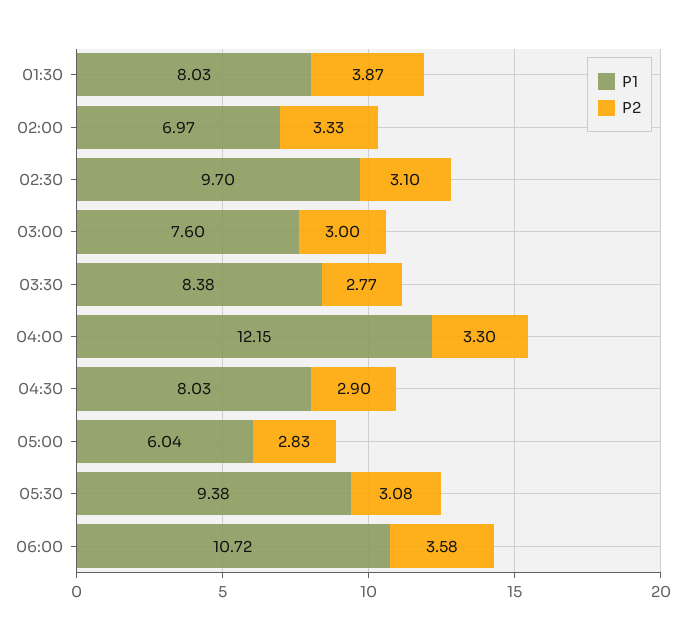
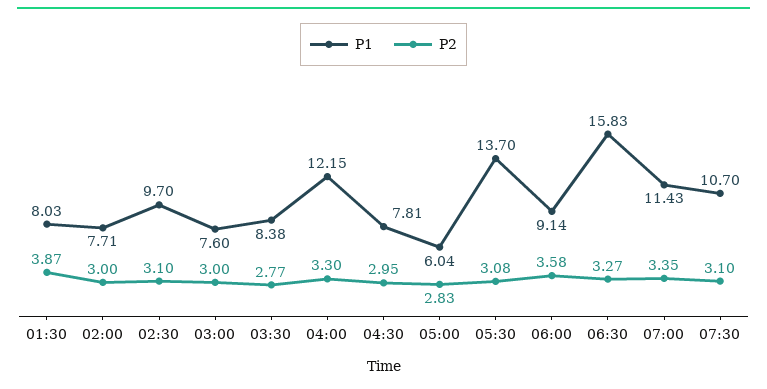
P1, 02:00: 6.97 -> 7.71
P2, 02:00: 3.33 -> 3
P1, 04:30: 8.03 -> 7.81
P2, 04:30: 2.9 -> 2.95
P1, 05:30: 9.38 -> 13.7
P1, 06:00: 10.72 -> 9.14
P1, 06:30: none -> 15.83
P2, 06:30: none -> 3.27
P1, 07:00: none -> 11.43
P2, 07:00: none -> 3.35
P1, 07:30: none -> 10.7
P2, 07:30: none -> 3.1

